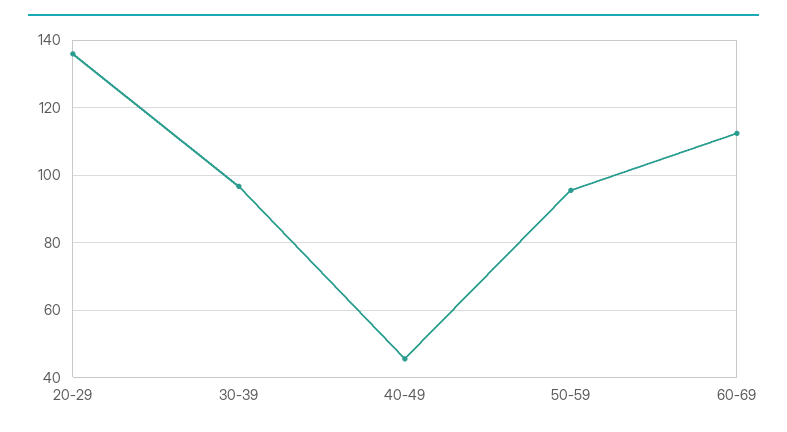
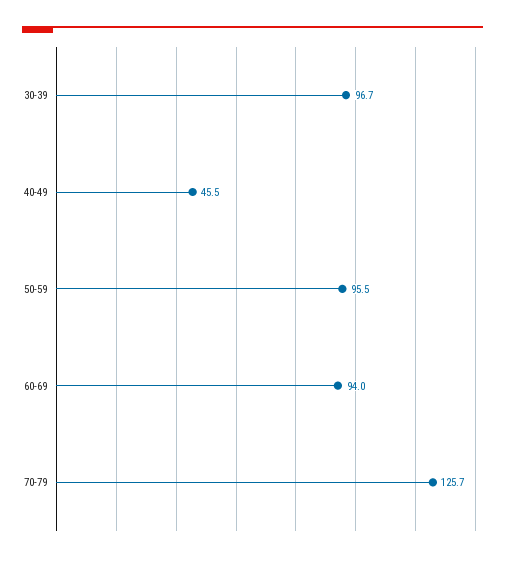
20-29: 136 -> none
60-69: 112 -> 94
70-79: none -> 125.7

